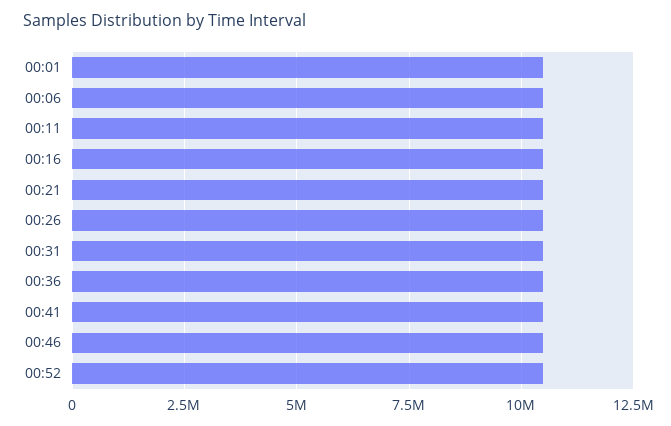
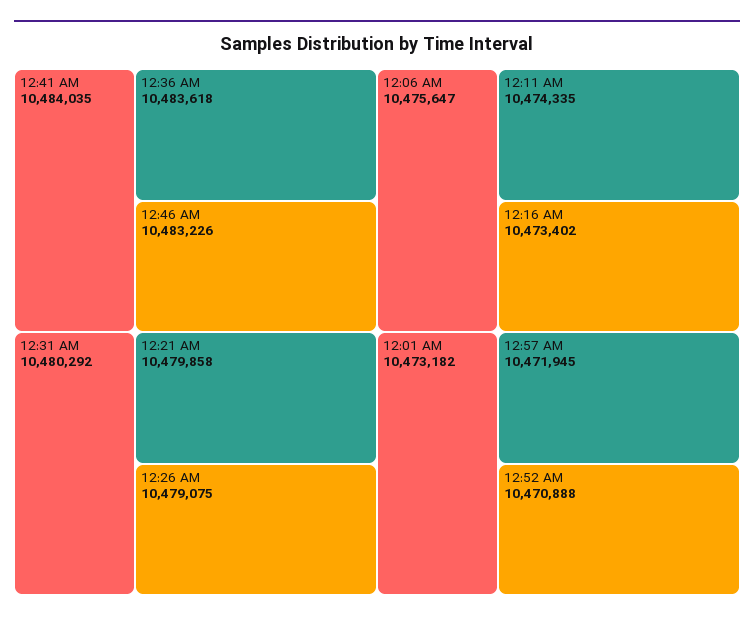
12:57 AM: none -> 10471945

